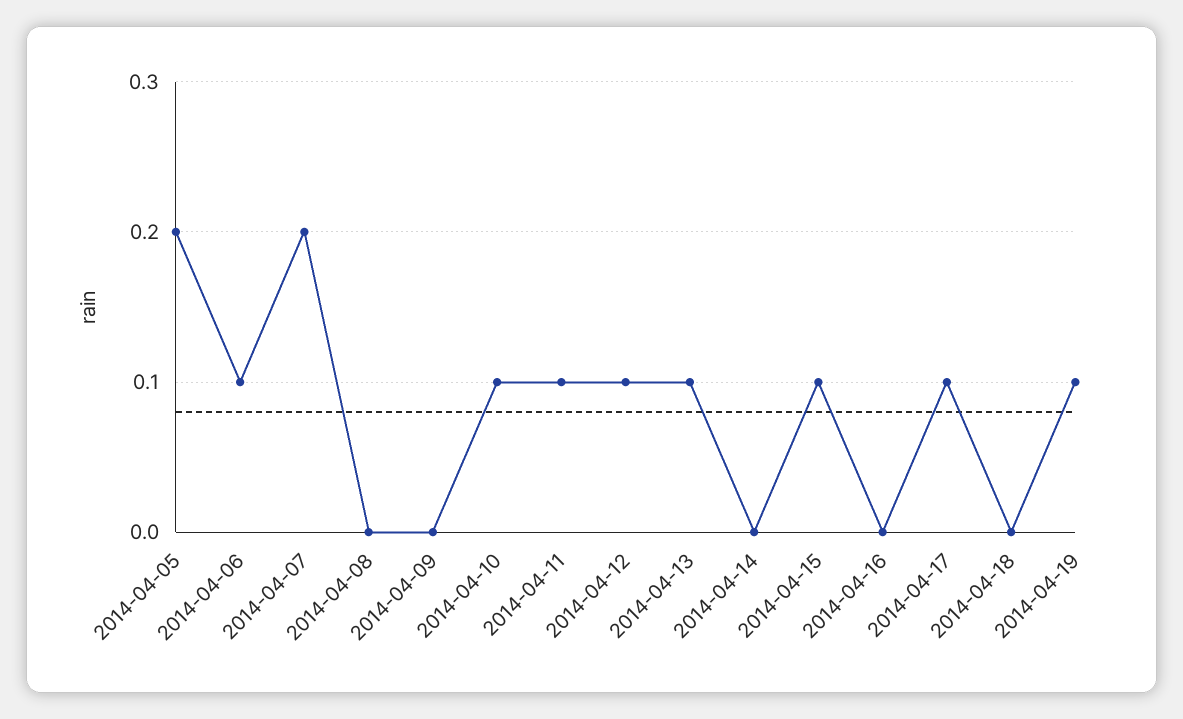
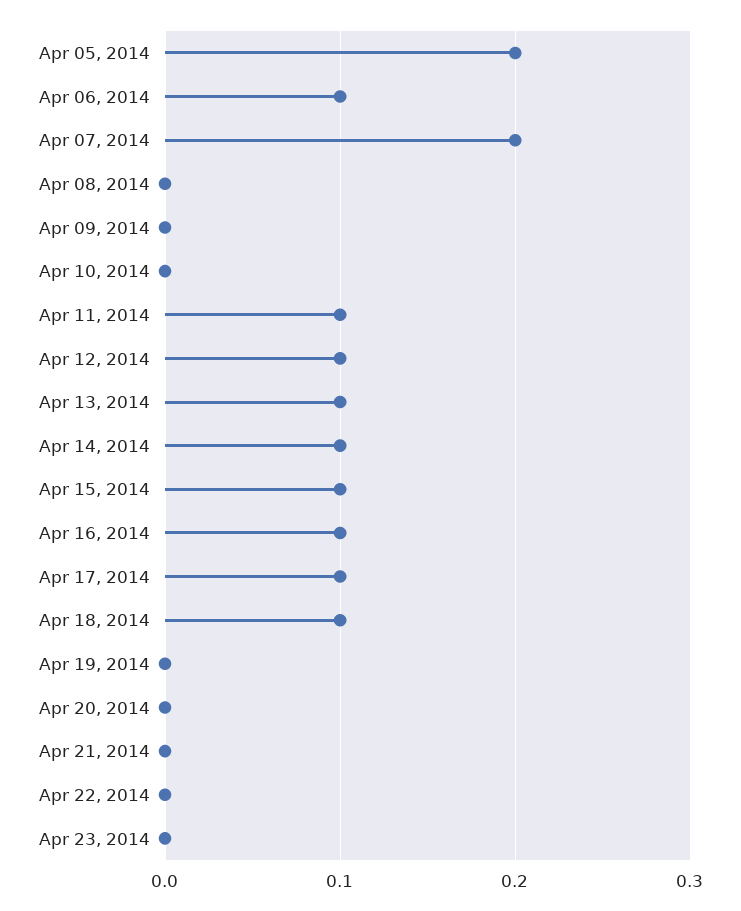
2014-04-10: 0.1 -> 0
2014-04-14: 0 -> 0.1
2014-04-16: 0 -> 0.1
2014-04-18: 0 -> 0.1
2014-04-19: 0.1 -> 0
Apr 20, 2014: none -> 0
Apr 21, 2014: none -> 0
Apr 22, 2014: none -> 0
Apr 23, 2014: none -> 0

